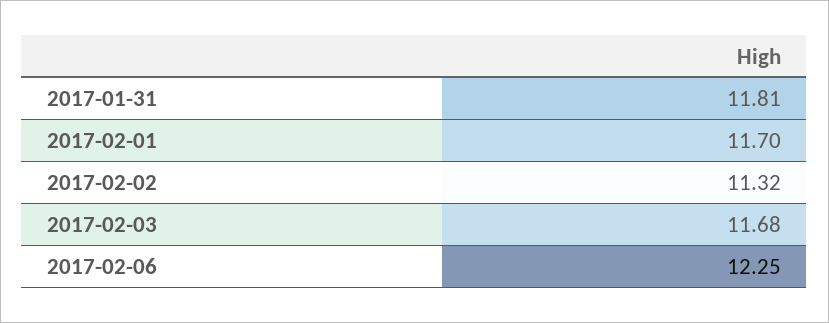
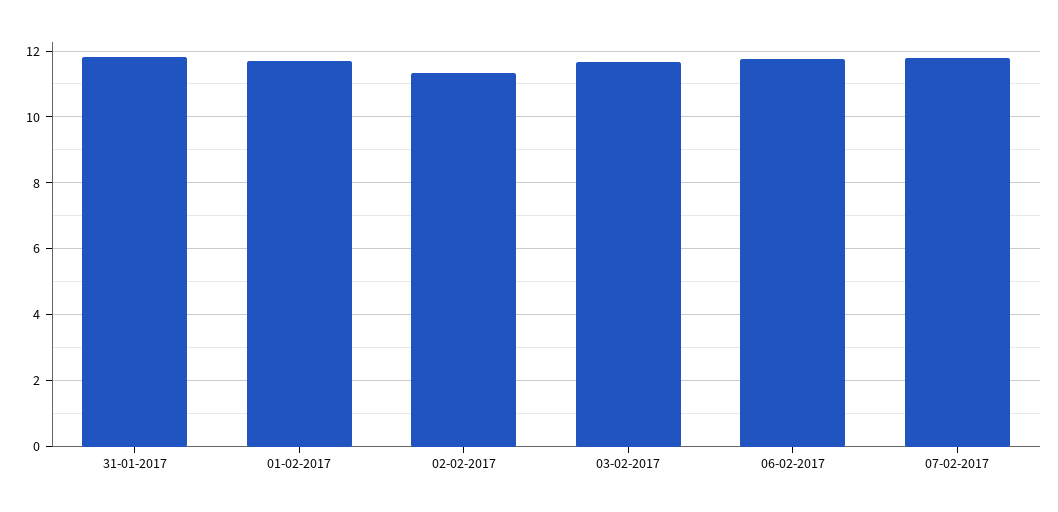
2017-02-06: 12.25 -> 11.8
07-02-2017: none -> 11.8

